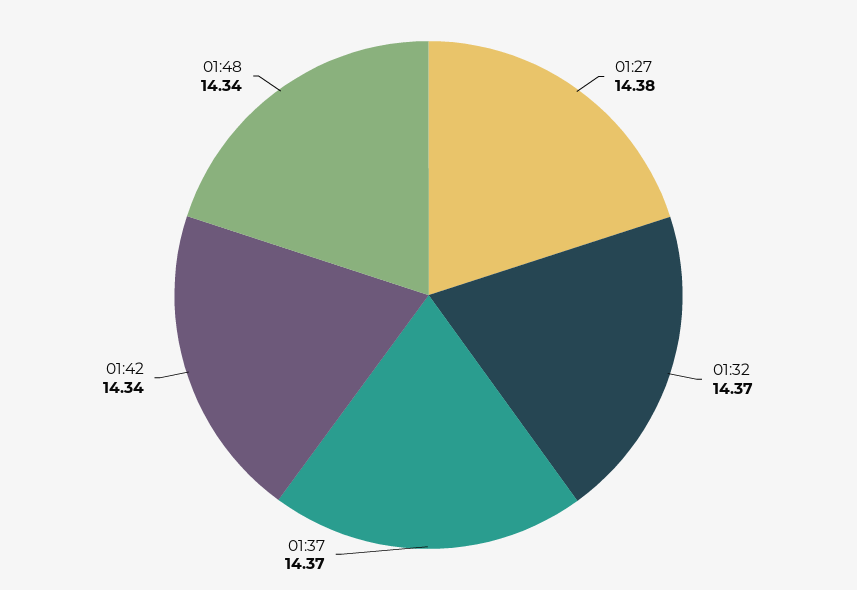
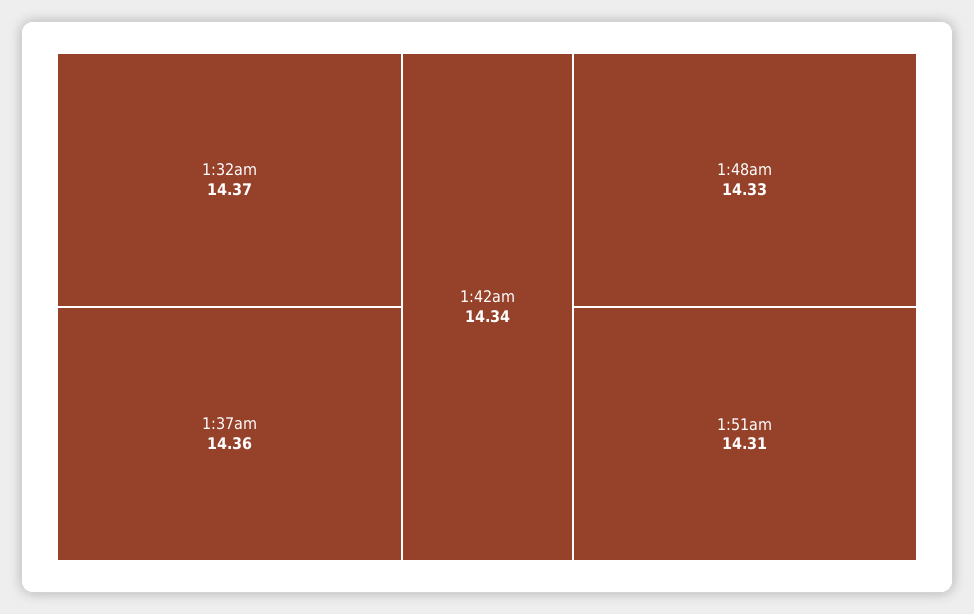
01:27: 14.38 -> none
01:37: 14.37 -> 14.36
01:48: 14.34 -> 14.33
1:51am: none -> 14.31

